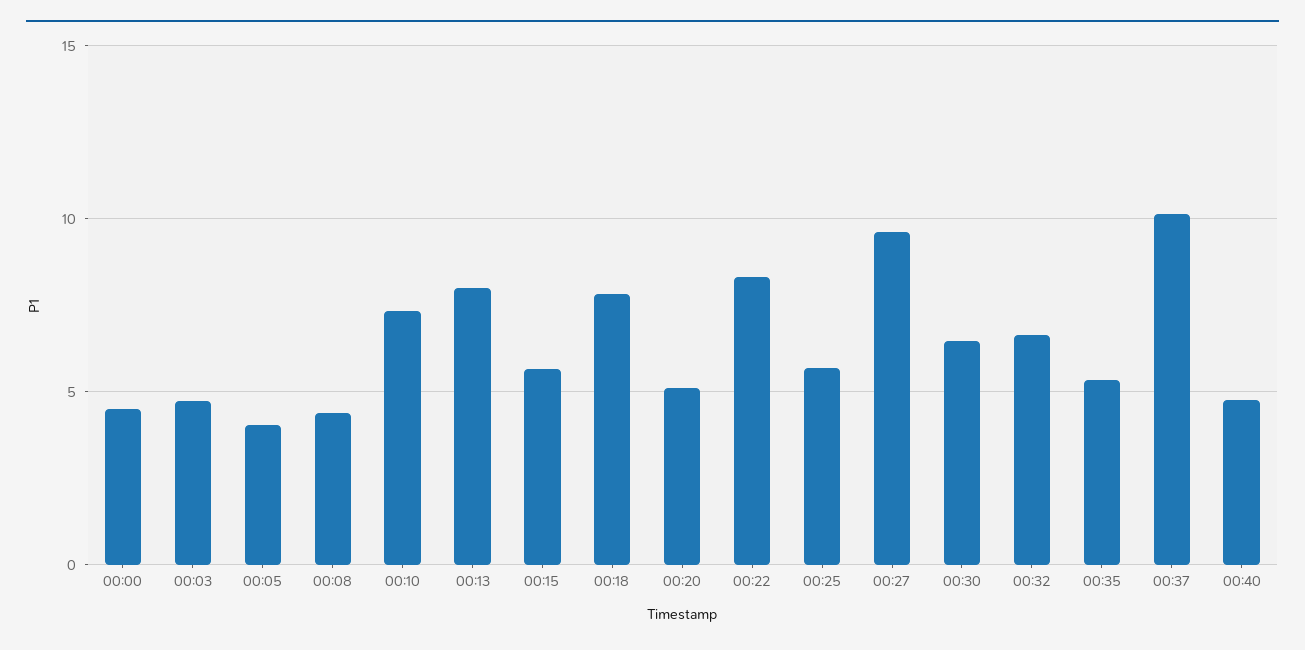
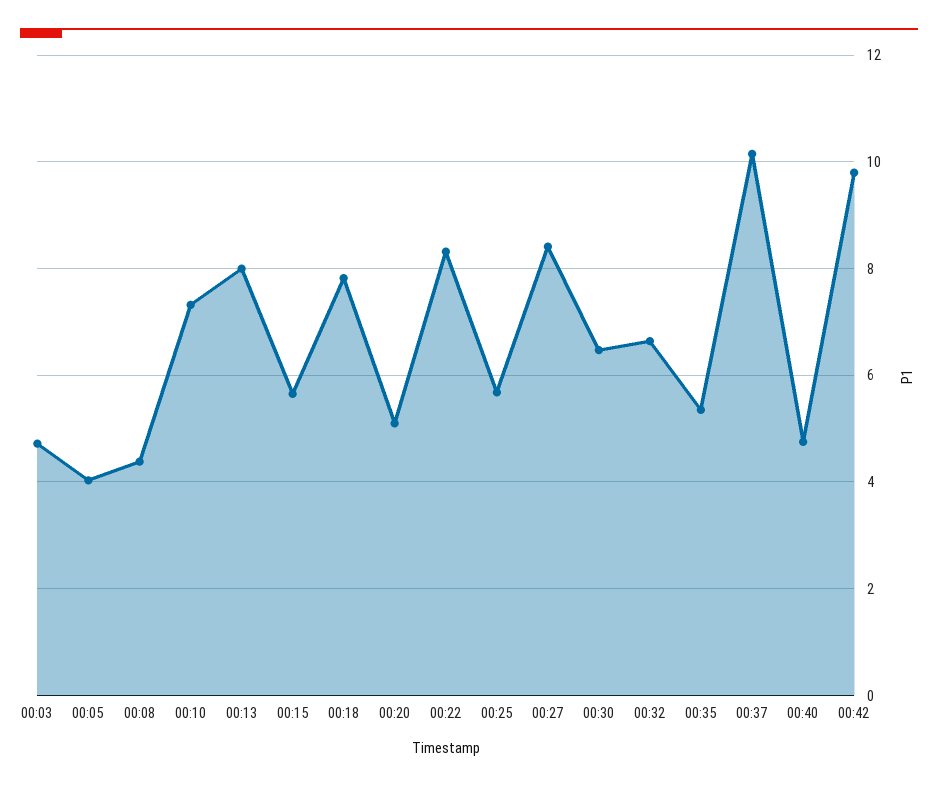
00:00: 4.5 -> none
00:27: 9.5 -> 8.4
00:42: none -> 9.8

